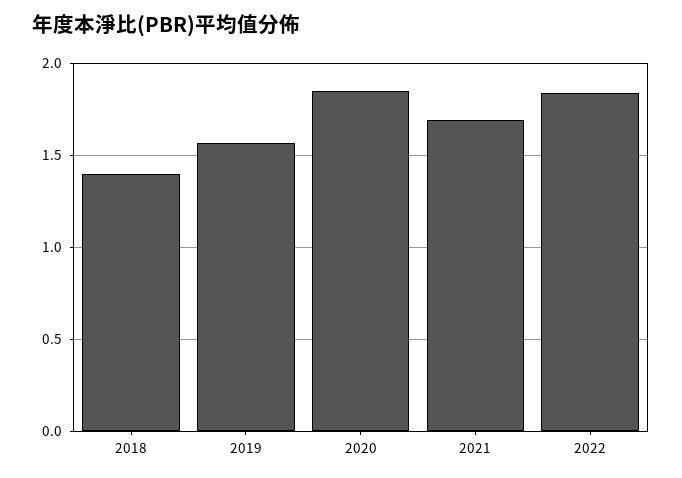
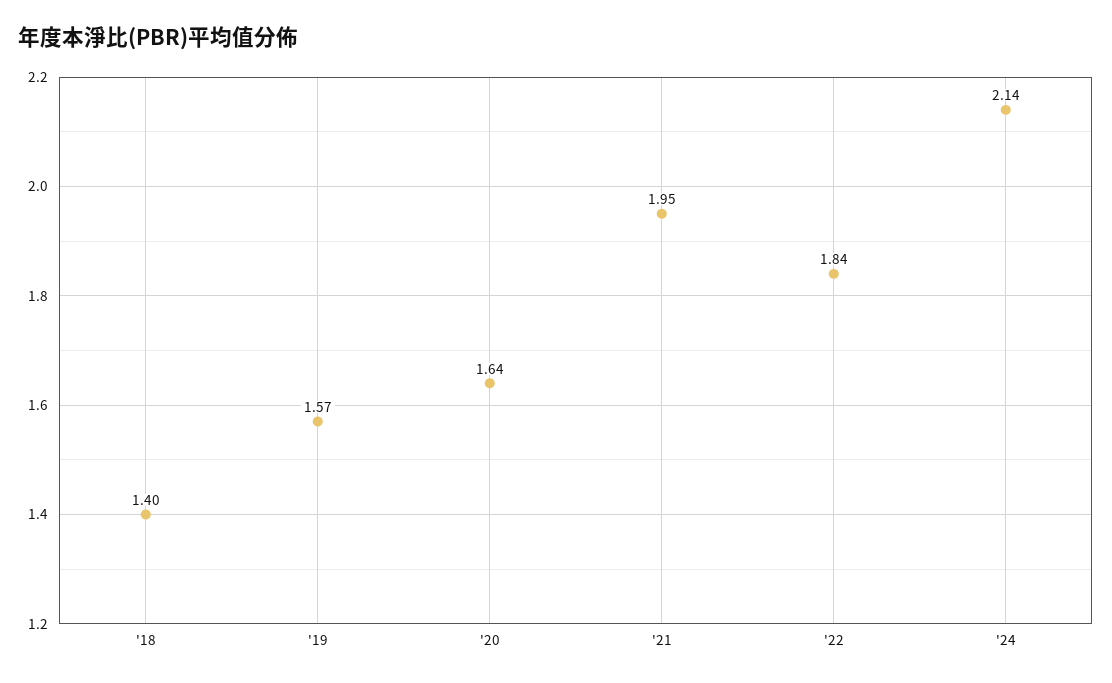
2020: 1.85 -> 1.64
2021: 1.7 -> 1.95
'24: none -> 2.14

